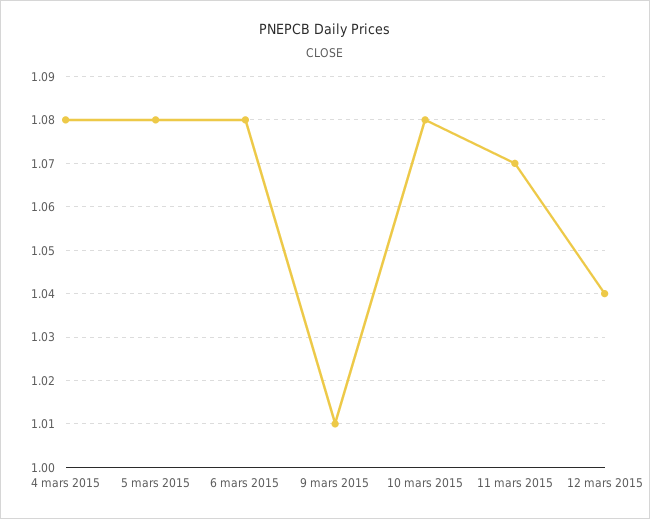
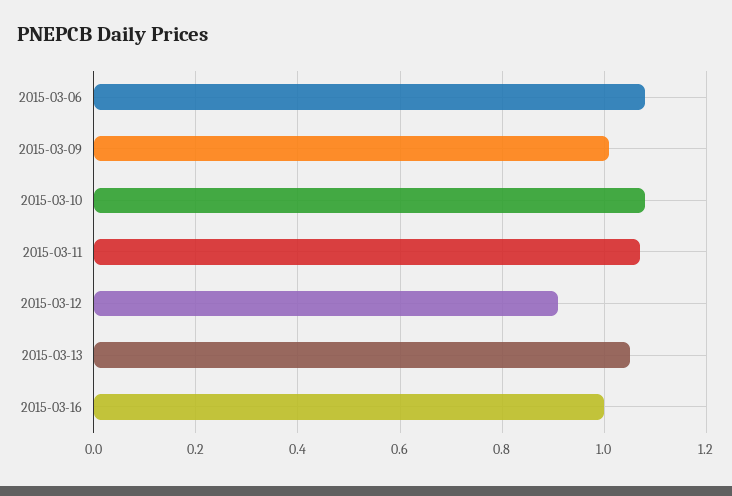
4 mars 2015: 1.08 -> none
5 mars 2015: 1.08 -> none
12 mars 2015: 1.04 -> 0.9
2015-03-13: none -> 1.05
2015-03-16: none -> 1

